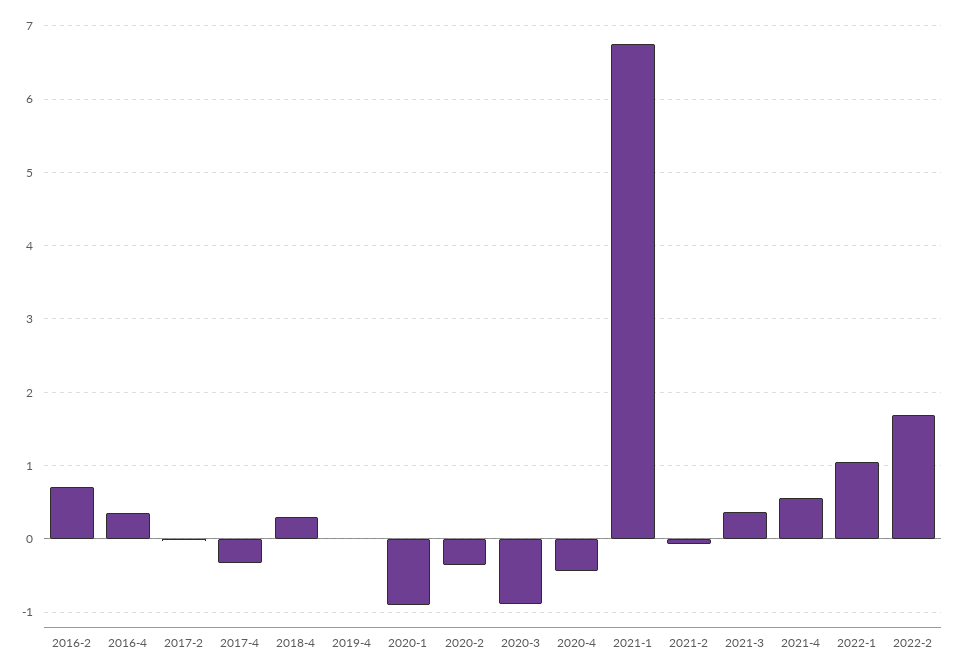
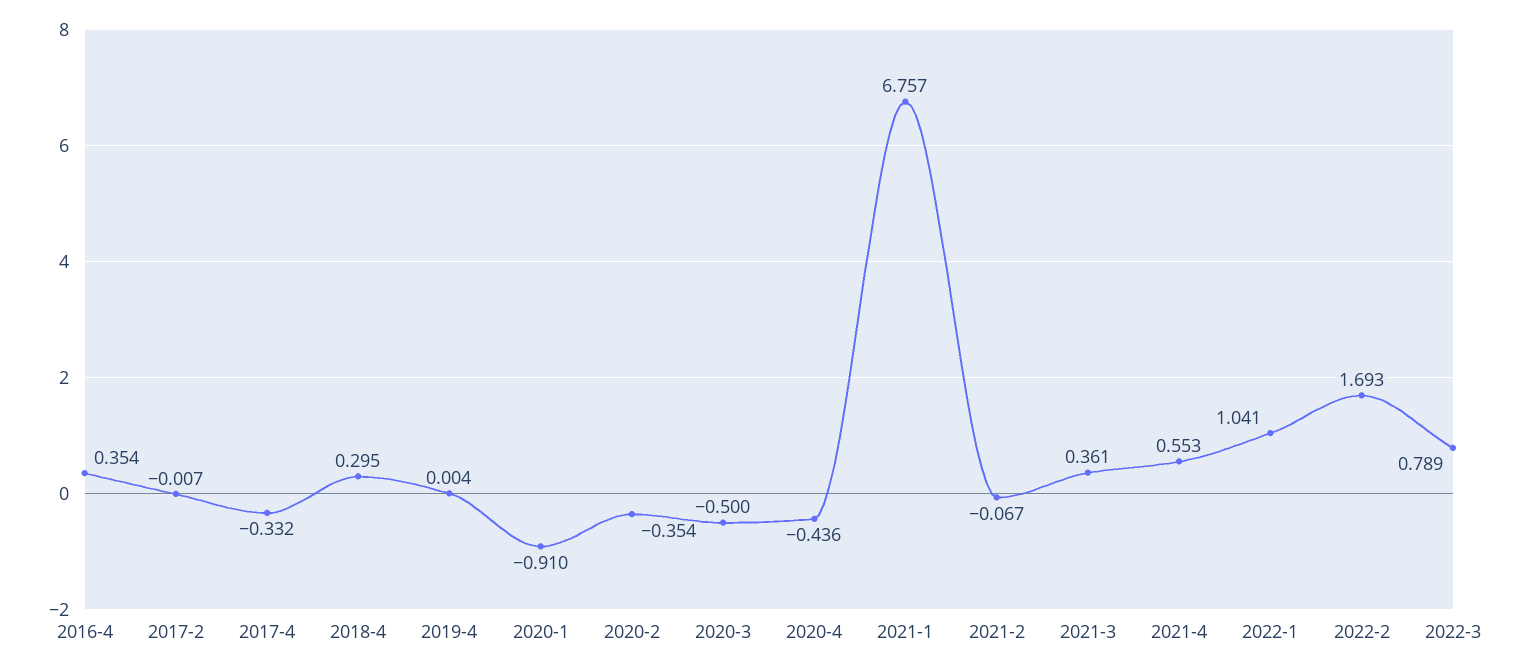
2016-2: 0.7 -> none
2020-3: -0.9 -> -0.5
2022-3: none -> 0.789

